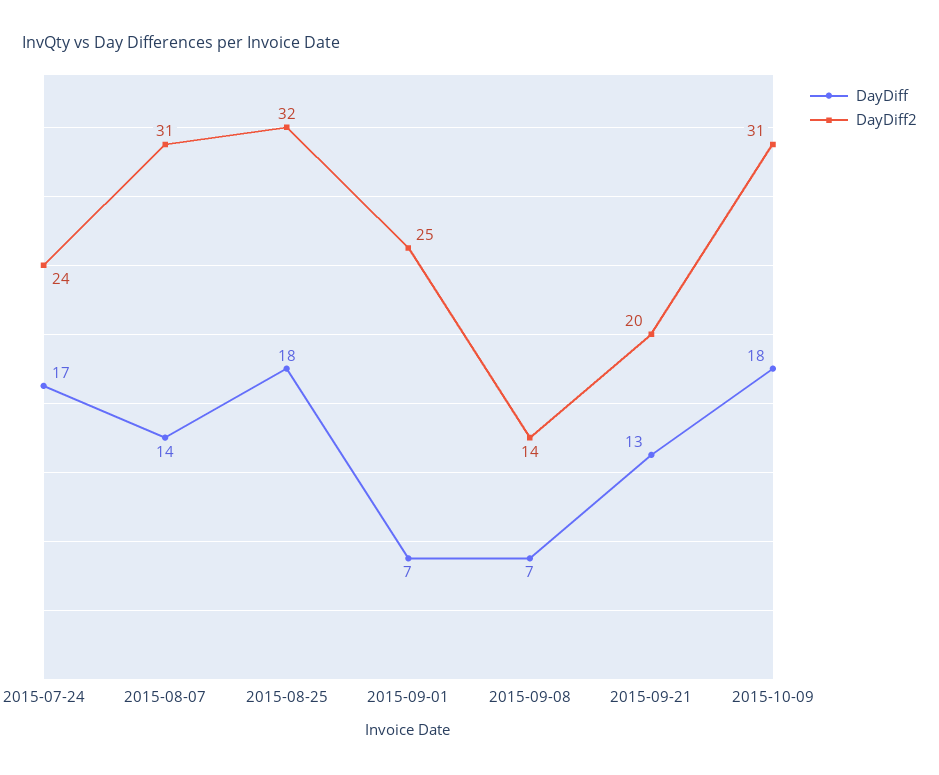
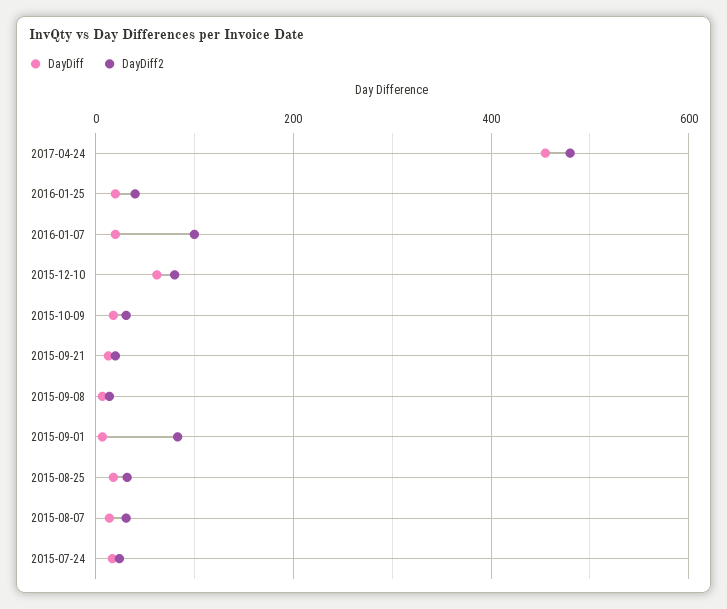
DayDiff2, 2015-09-01: 25 -> 80
DayDiff, 2017-04-24: none -> 460
DayDiff2, 2017-04-24: none -> 480
DayDiff, 2016-01-25: none -> 20
DayDiff2, 2016-01-25: none -> 40
DayDiff, 2016-01-07: none -> 20
DayDiff2, 2016-01-07: none -> 100
DayDiff, 2015-12-10: none -> 60
DayDiff2, 2015-12-10: none -> 80

